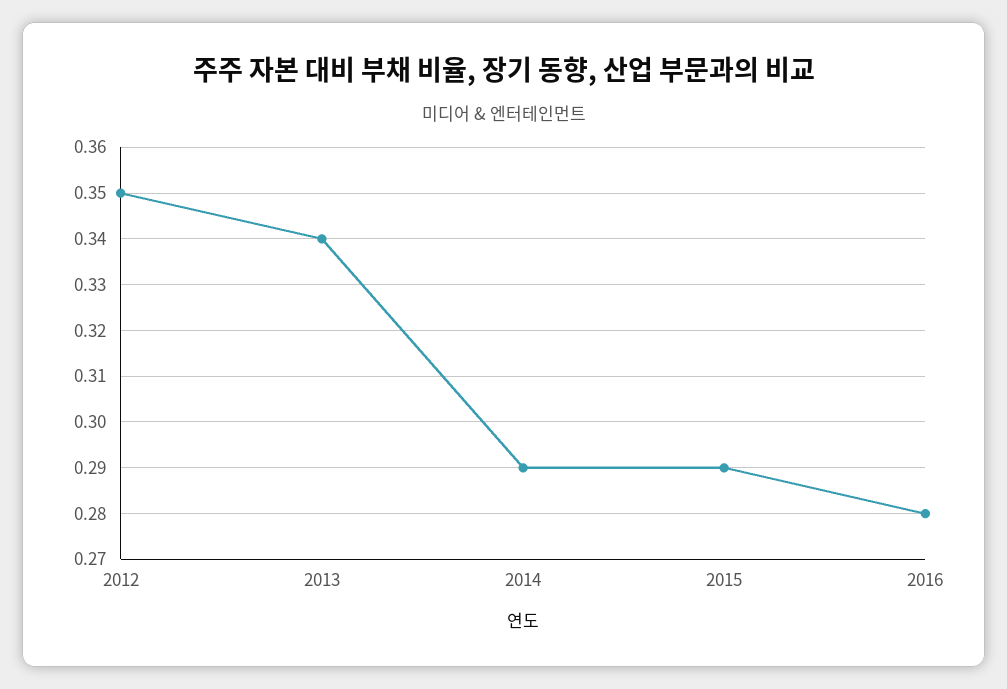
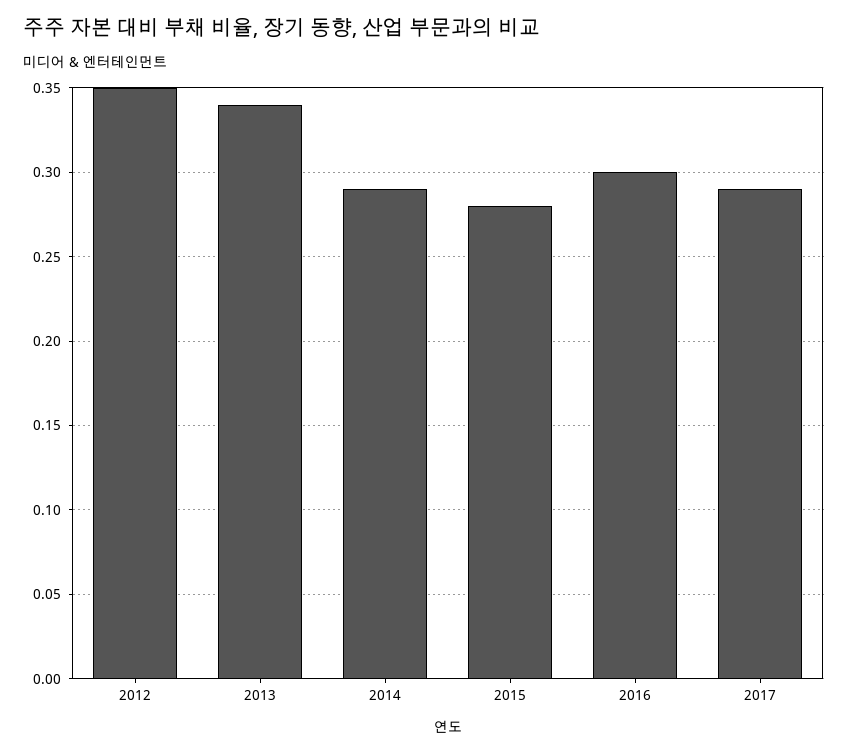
2015: 0.29 -> 0.28
2016: 0.28 -> 0.3
2017: none -> 0.29

